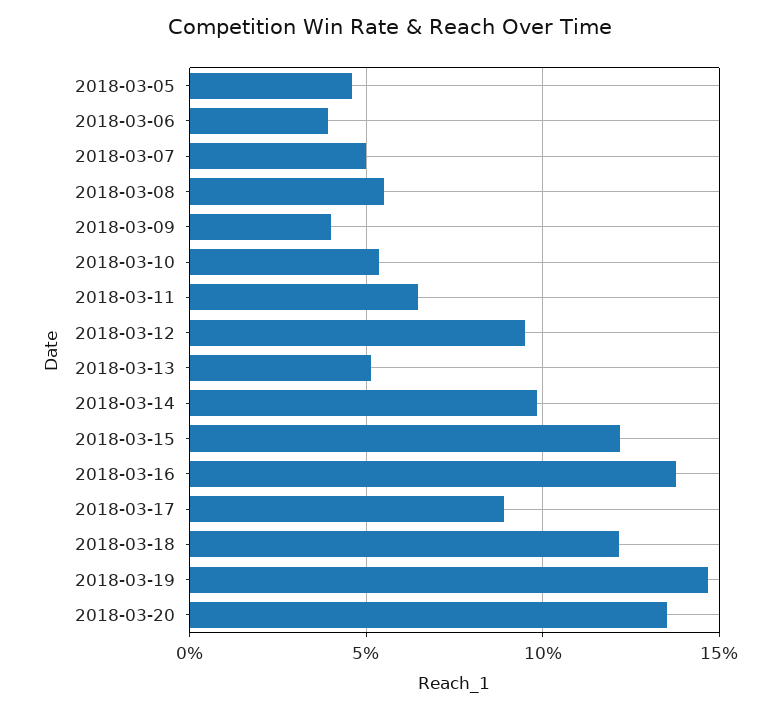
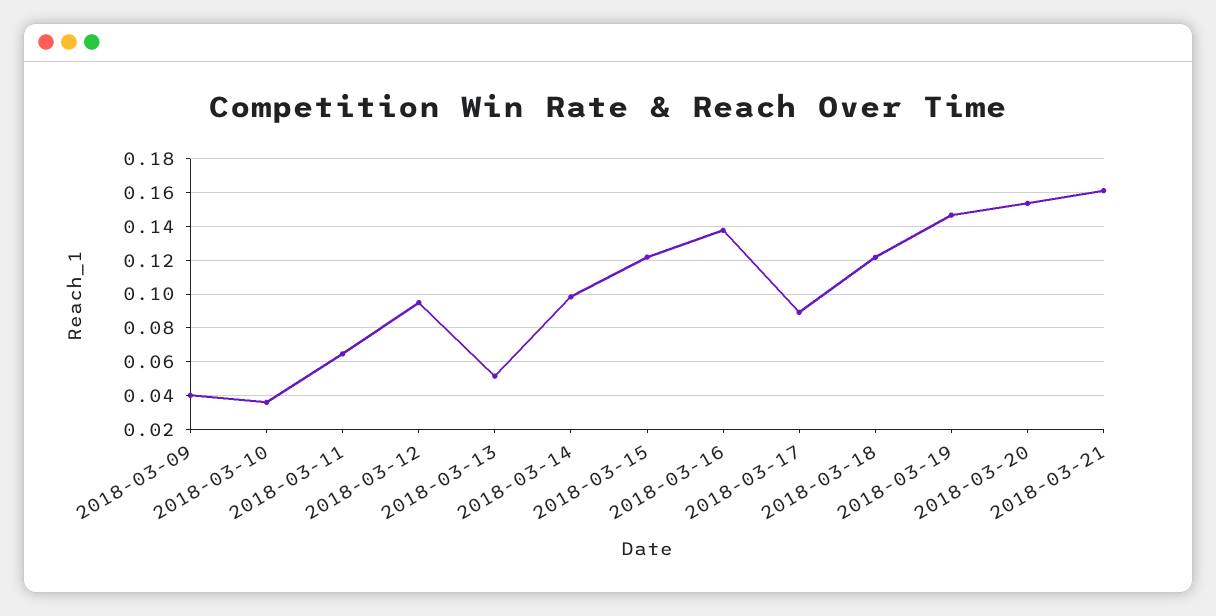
2018-03-05: 0.045 -> none
2018-03-06: 0.04 -> none
2018-03-07: 0.05 -> none
2018-03-08: 0.055 -> none
2018-03-10: 0.055 -> 0.035
2018-03-20: 0.135 -> 0.155
2018-03-21: none -> 0.16

